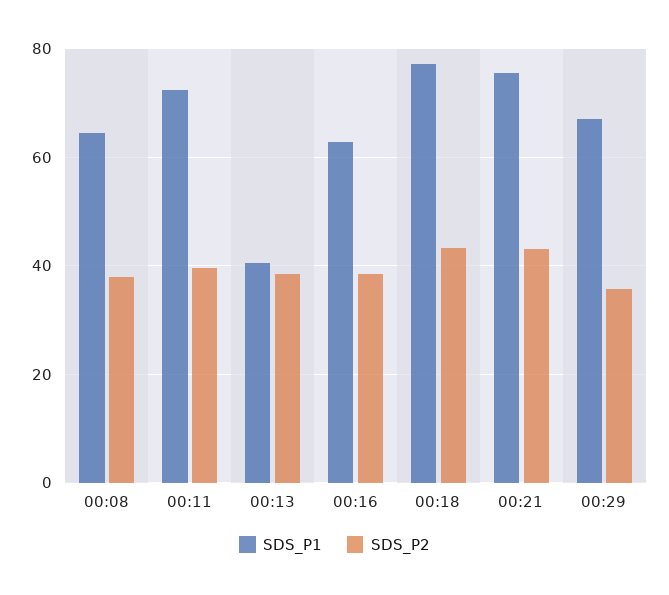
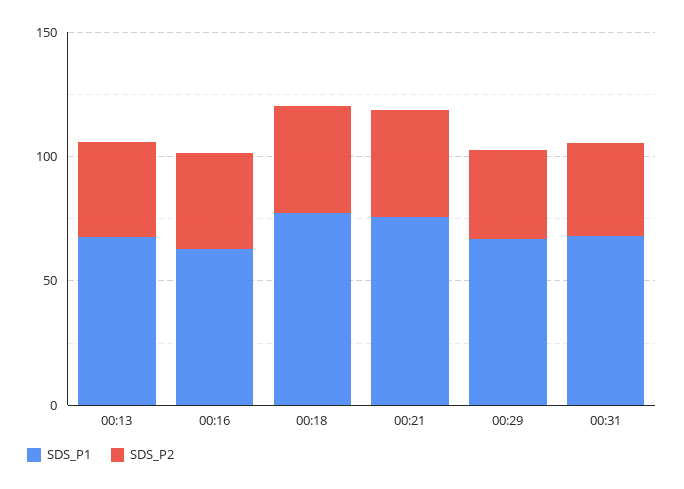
SDS_P1, 00:08: 64 -> none
SDS_P2, 00:08: 38 -> none
SDS_P1, 00:11: 72 -> none
SDS_P2, 00:11: 40 -> none
SDS_P1, 00:13: 40 -> 70
SDS_P1, 00:31: none -> 70
SDS_P2, 00:31: none -> 40

